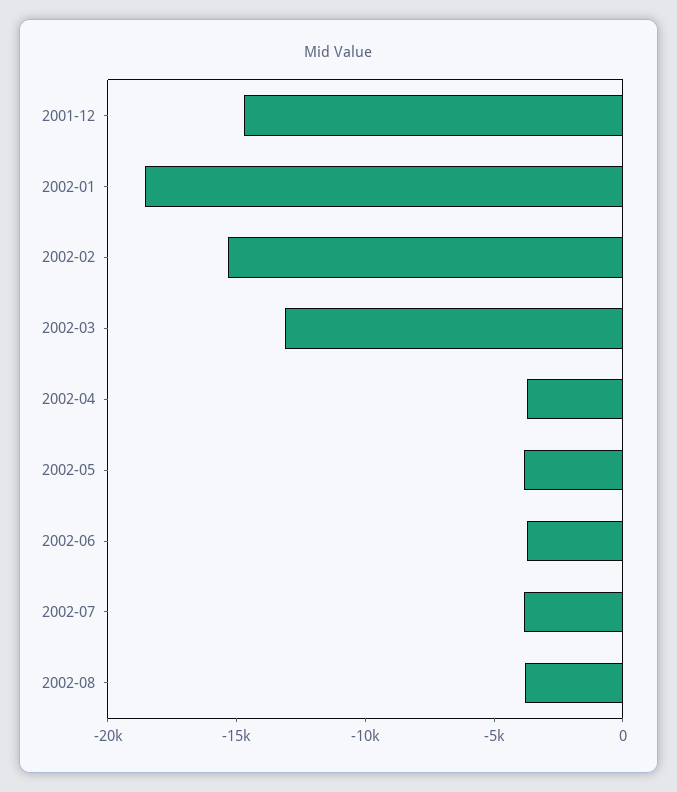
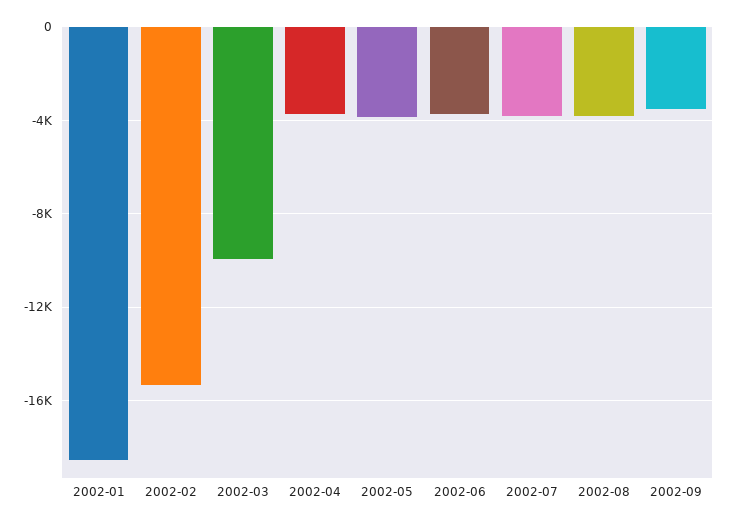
2001-12: -15000 -> none
2002-03: -13000 -> -10000
2002-09: none -> -3500

